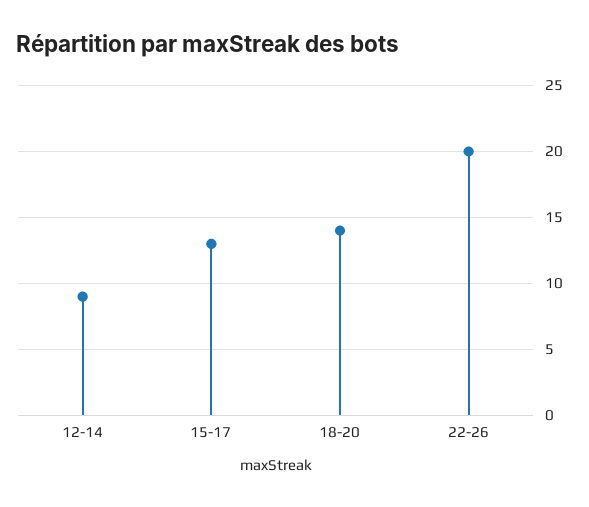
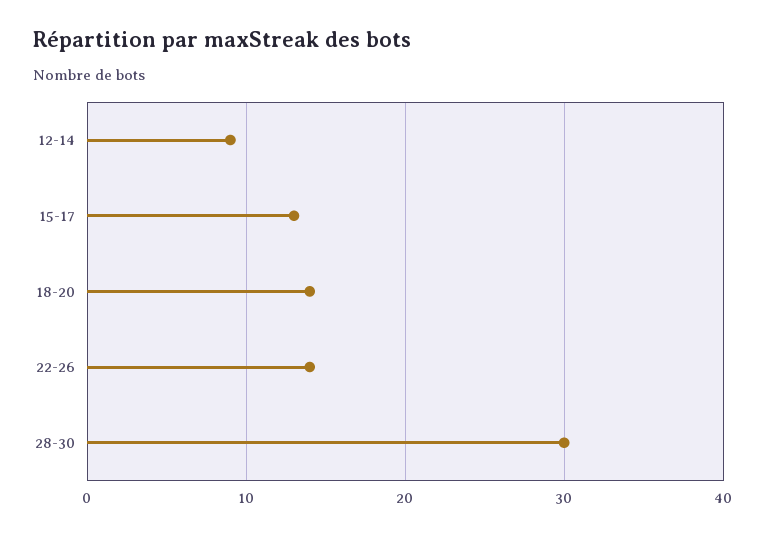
22-26: 20 -> 14
28-30: none -> 30

